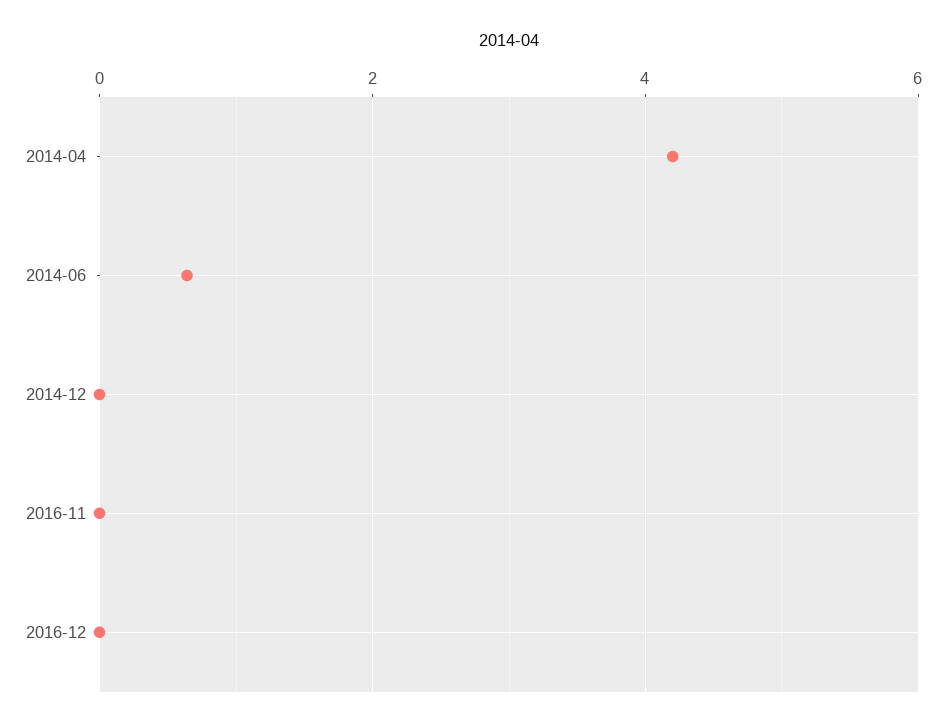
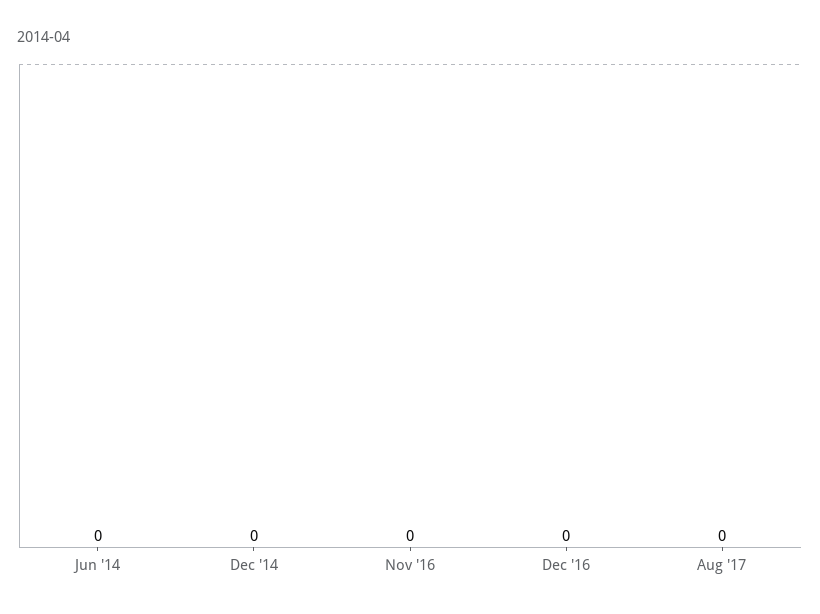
2014-04: 4.2 -> none
2014-06: 0.6 -> 0
Aug '17: none -> 0

